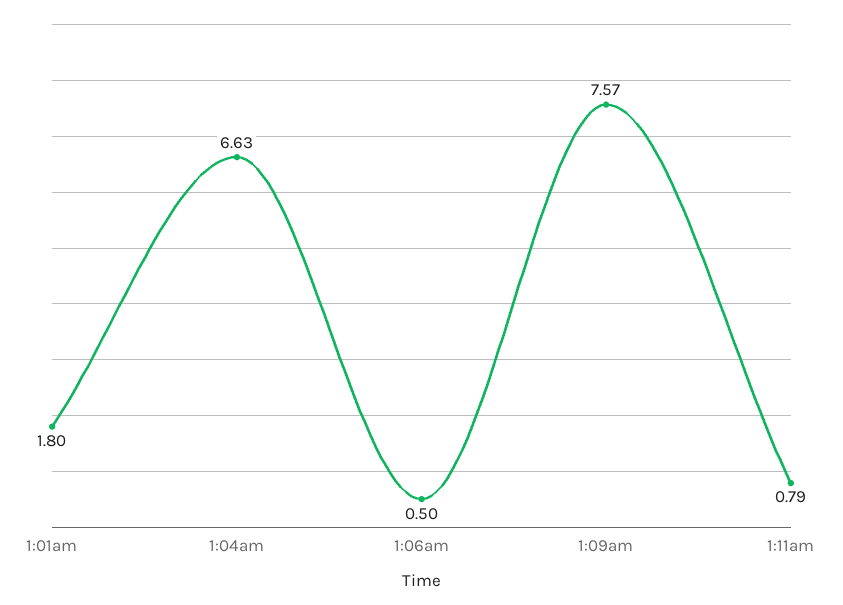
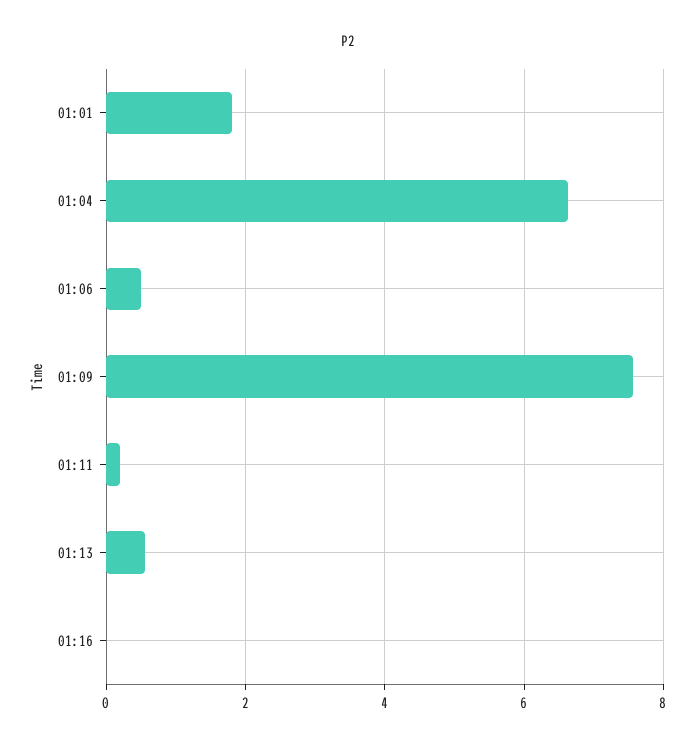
1:11am: 0.79 -> 0.2
01:13: none -> 0.6
01:16: none -> 0

